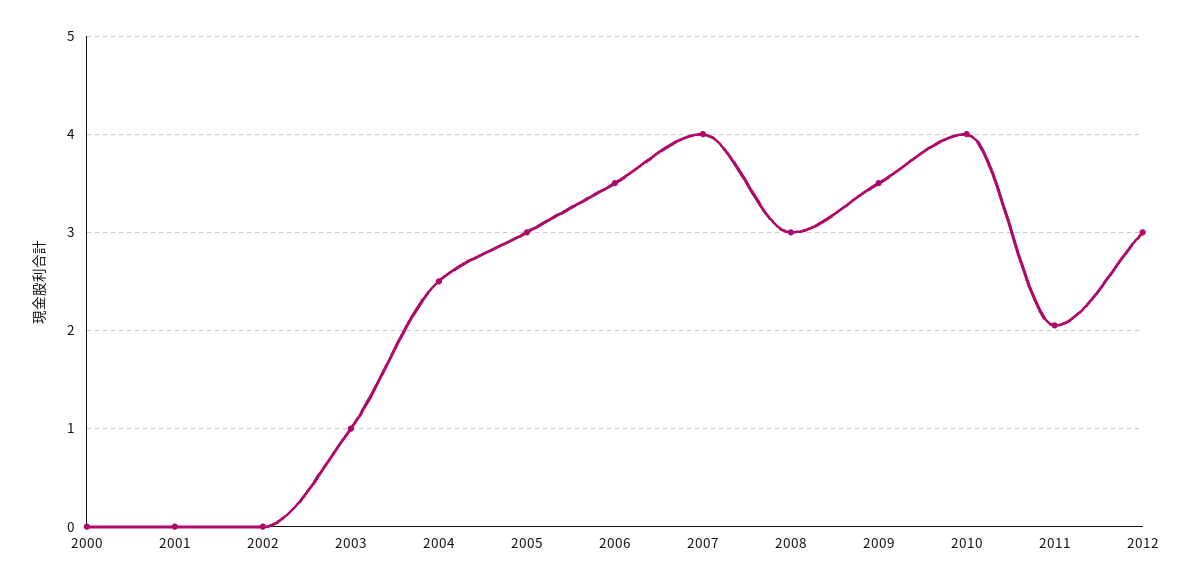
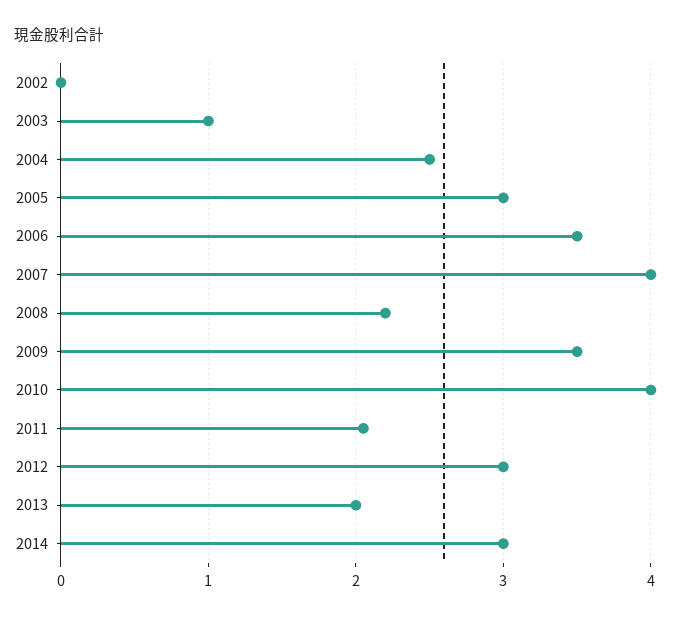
2000: 0 -> none
2001: 0 -> none
2008: 3 -> 2.2
2013: none -> 2
2014: none -> 3

